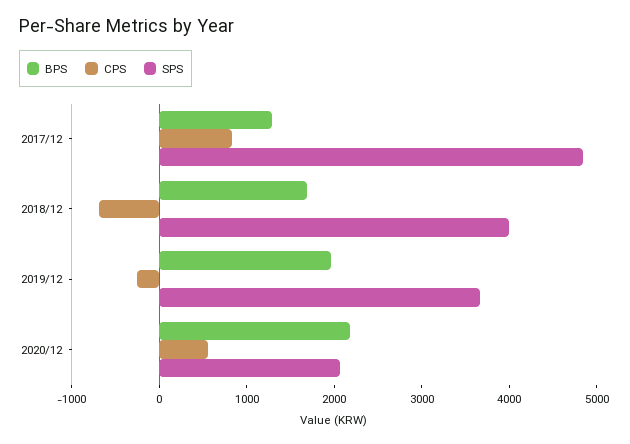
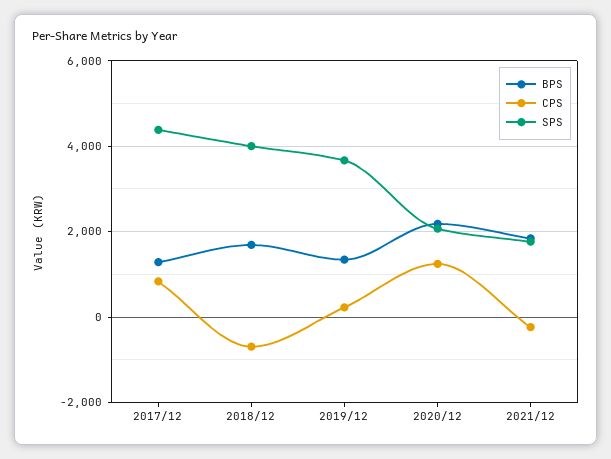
SPS, 2017/12: 4800 -> 4400
BPS, 2019/12: 2000 -> 1400
CPS, 2019/12: -200 -> 200
CPS, 2020/12: 600 -> 1200
BPS, 2021/12: none -> 1800
CPS, 2021/12: none -> -200
SPS, 2021/12: none -> 1800

